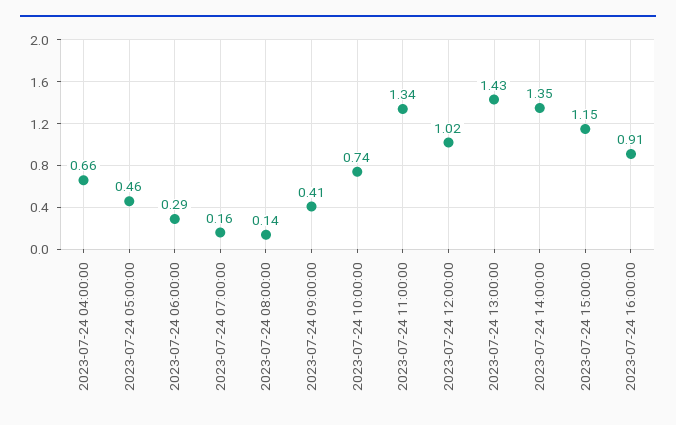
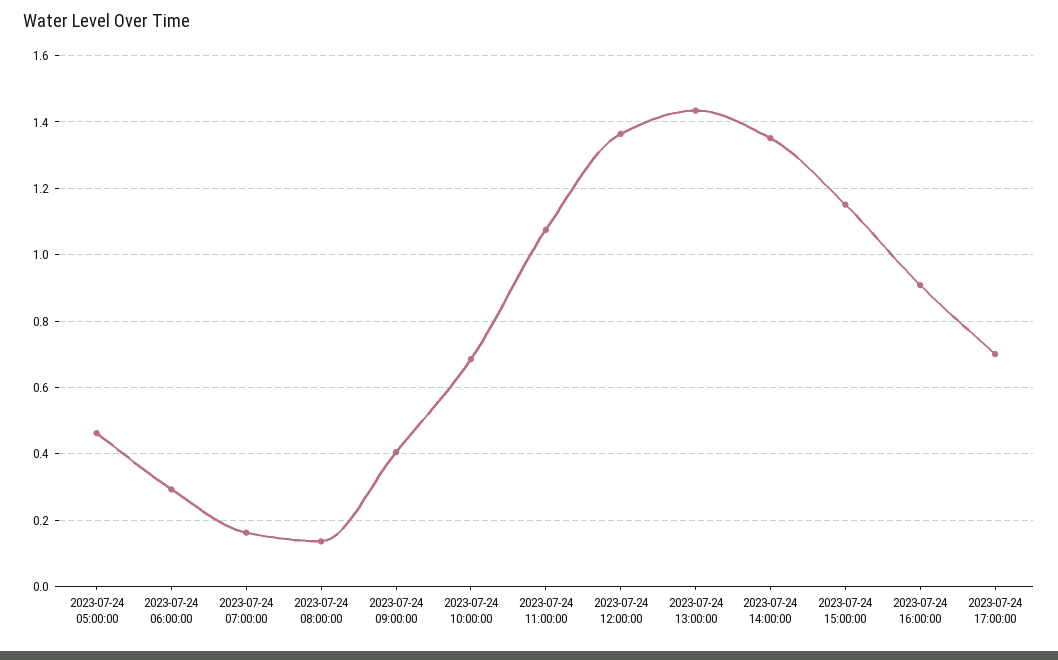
2023-07-24 04:00:00: 0.66 -> none
2023-07-24 10:00:00: 0.74 -> 0.68
2023-07-24 11:00:00: 1.34 -> 1.08
2023-07-24 12:00:00: 1.02 -> 1.36
2023-07-24 17:00:00: none -> 0.7

